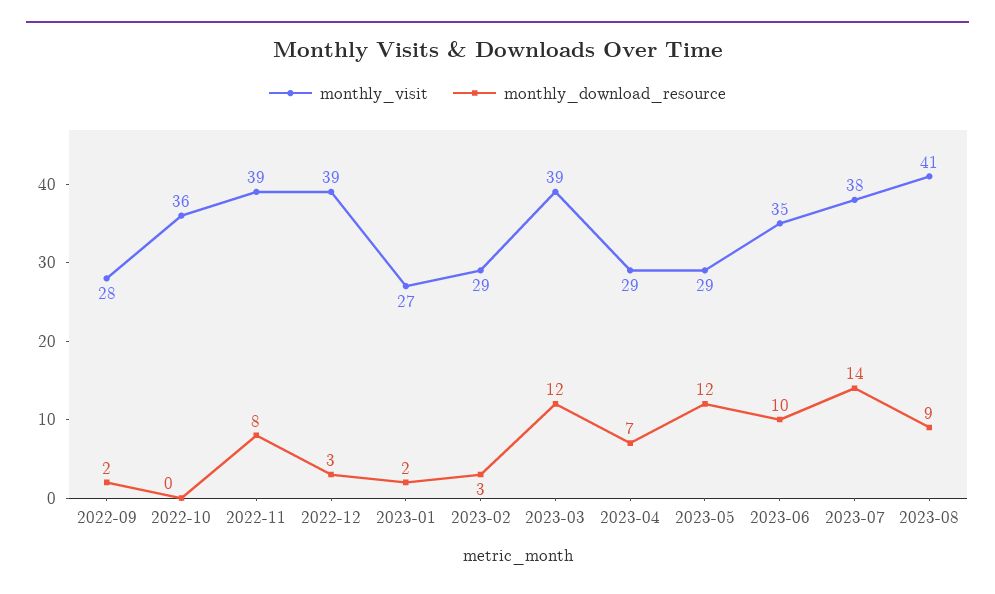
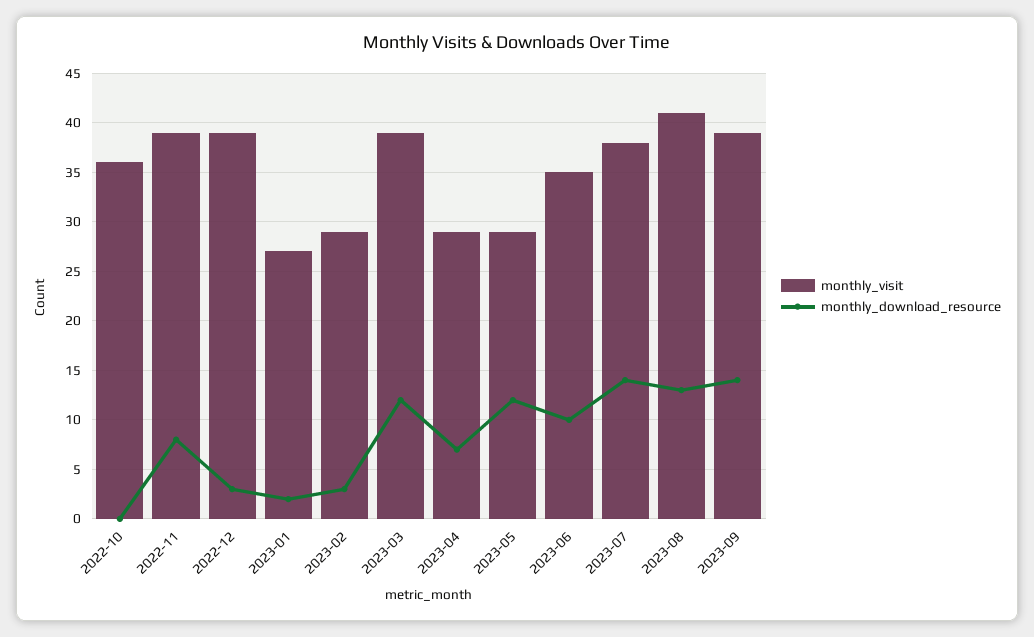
monthly_visit, 2022-09: 28 -> none
monthly_download_resource, 2022-09: 2 -> none
monthly_download_resource, 2023-08: 9 -> 13
monthly_visit, 2023-09: none -> 39
monthly_download_resource, 2023-09: none -> 14

